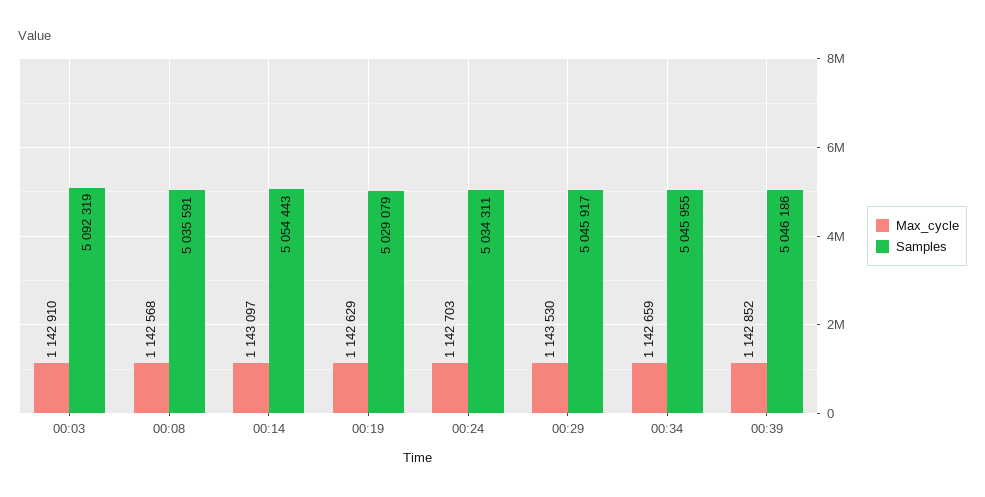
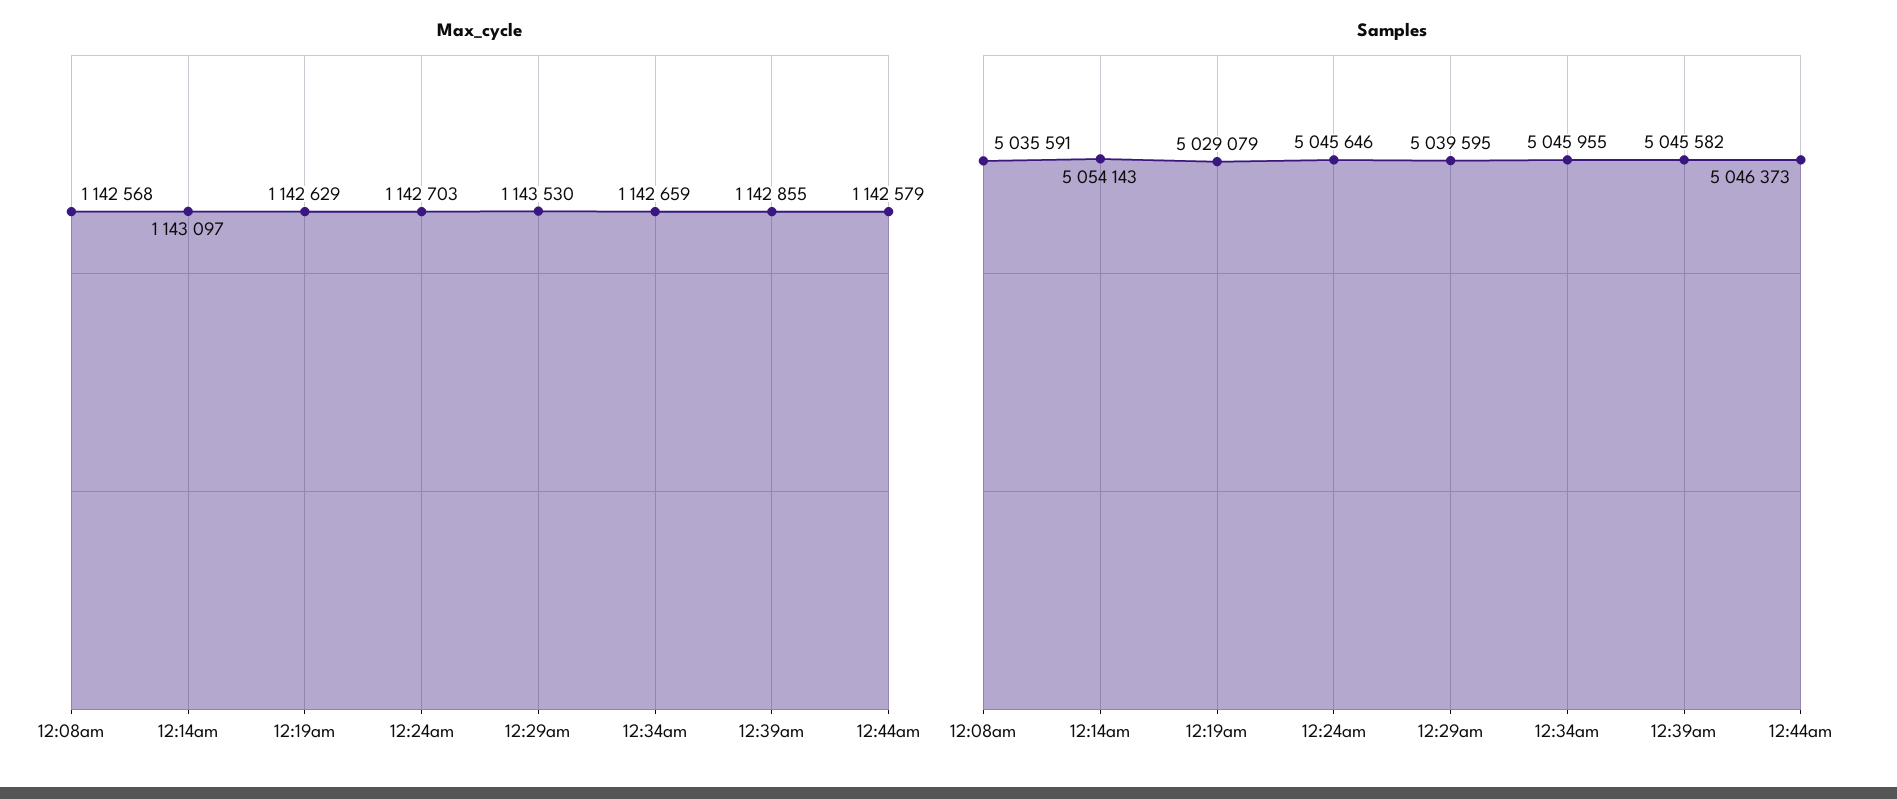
Max_cycle, 00:03: 1142910 -> none
Samples, 00:03: 5092319 -> none
Samples, 00:14: 5054443 -> 5054143
Samples, 00:24: 5034311 -> 5045646
Samples, 00:29: 5045917 -> 5039595
Max_cycle, 00:39: 1142852 -> 1142855
Samples, 00:39: 5046186 -> 5045582
Max_cycle, 12:44am: none -> 1142579
Samples, 12:44am: none -> 5046373

